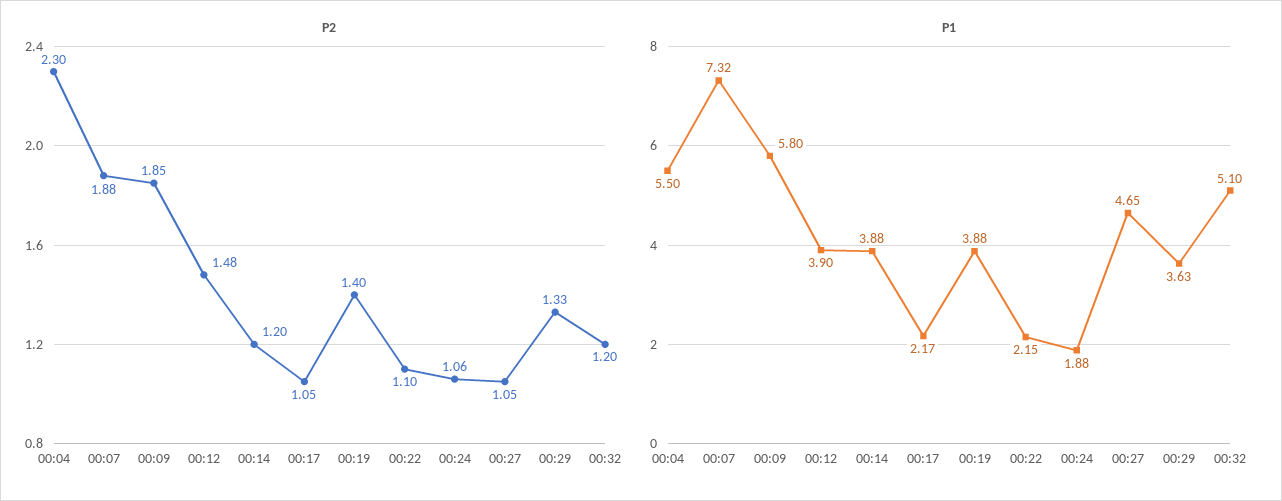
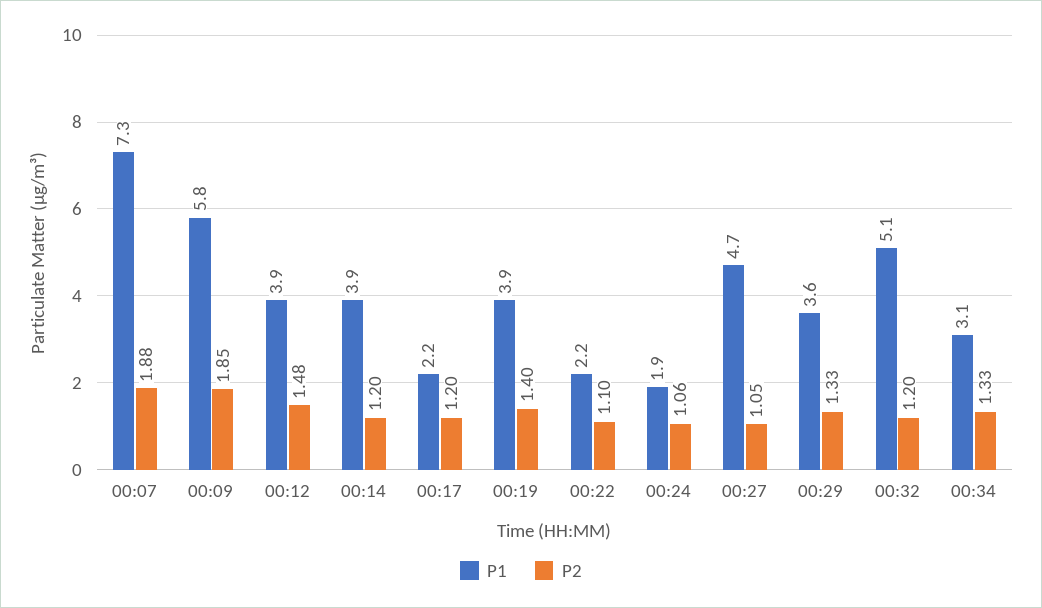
P2, 00:04: 2.3 -> none
P2, 00:17: 1.05 -> 1.2
P1, 00:04: 5.5 -> none
P1, 00:34: none -> 3.1
P2, 00:34: none -> 1.33

